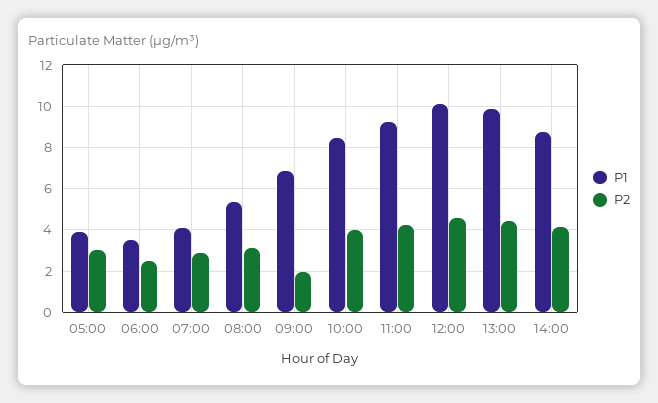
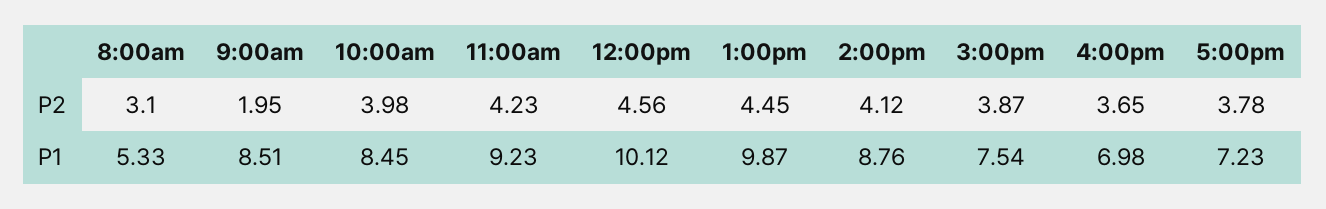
P1, 05:00: 4 -> none
P2, 05:00: 3 -> none
P1, 06:00: 3.5 -> none
P2, 06:00: 2.5 -> none
P1, 07:00: 4 -> none
P2, 07:00: 3 -> none
P1, 09:00: 7 -> 8.51
P2, 3:00pm: none -> 3.87
P2, 4:00pm: none -> 3.65
P2, 5:00pm: none -> 3.78
P1, 3:00pm: none -> 7.54
P1, 4:00pm: none -> 6.98
P1, 5:00pm: none -> 7.23

